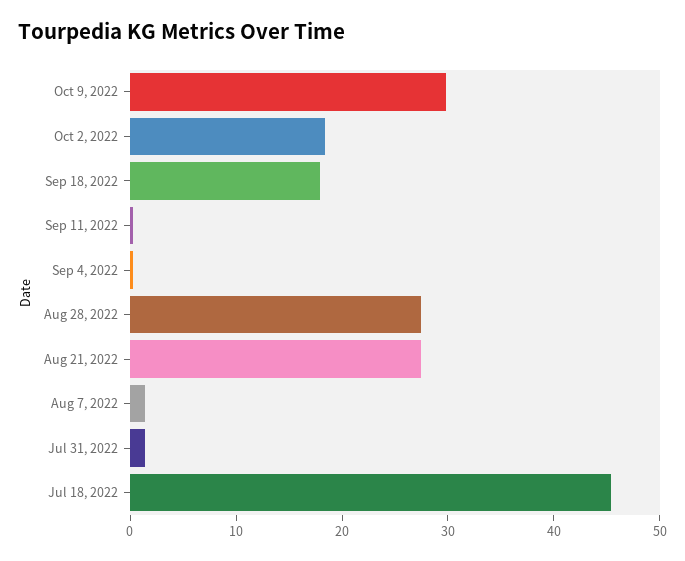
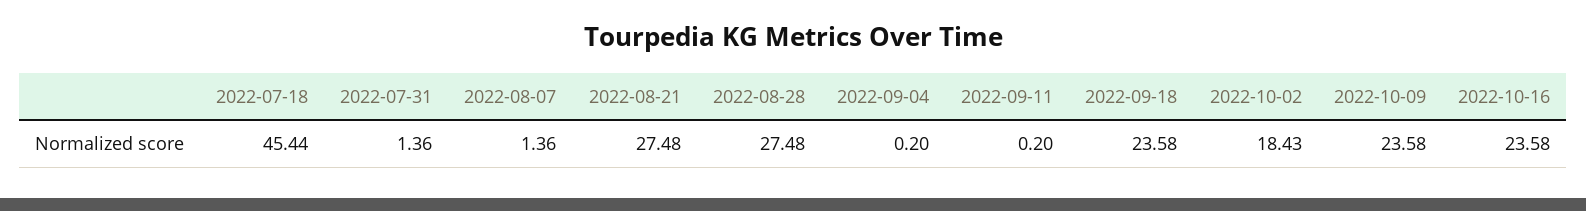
Oct 9, 2022: 30 -> 23.58
Sep 18, 2022: 18 -> 23.58
2022-10-16: none -> 23.58

